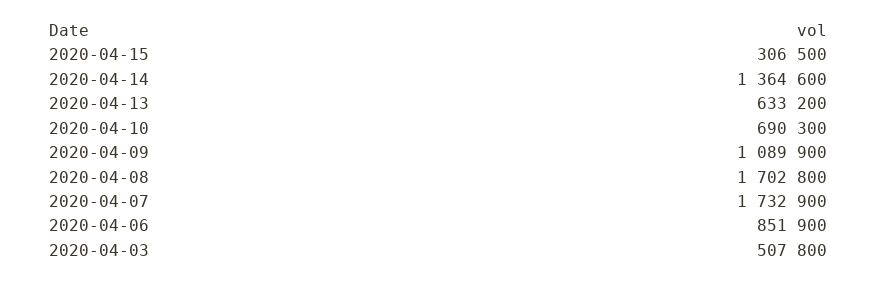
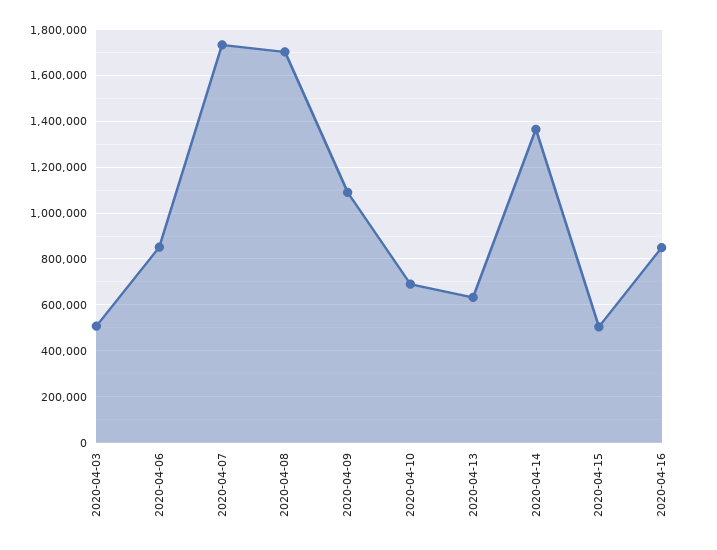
2020-04-15: 306500 -> 500000
2020-04-16: none -> 850000

